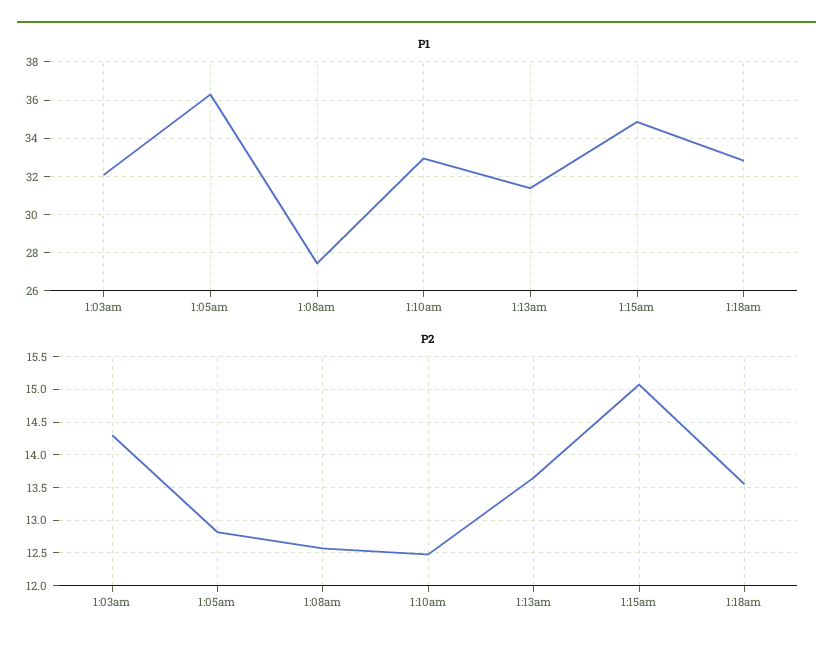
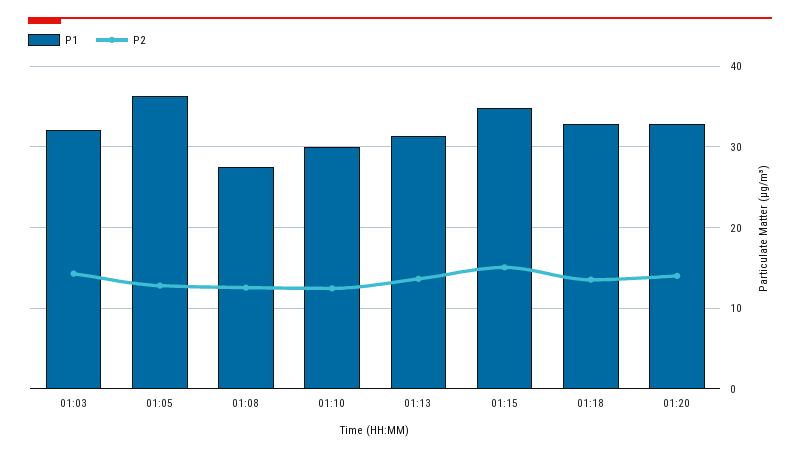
P1, 1:10am: 33 -> 30
P1, 01:20: none -> 33
P2, 01:20: none -> 14

